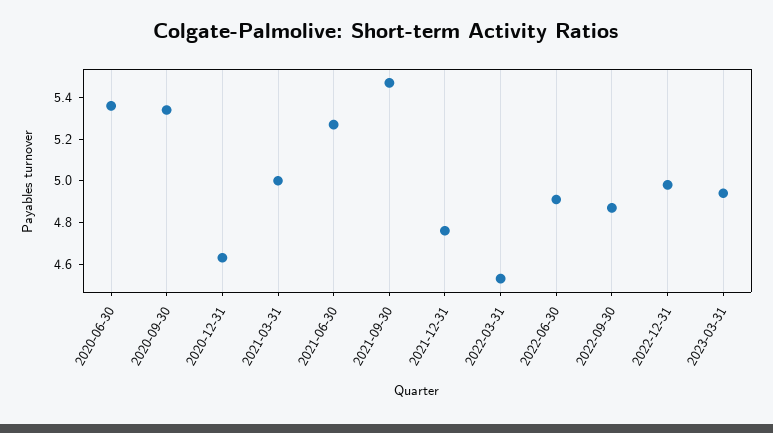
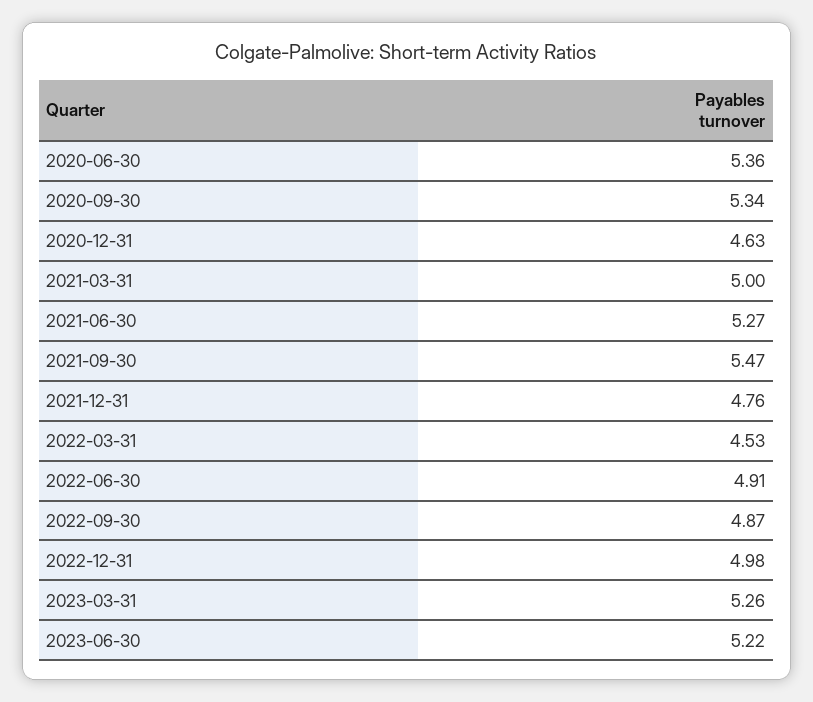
2023-03-31: 4.95 -> 5.26
2023-06-30: none -> 5.22

